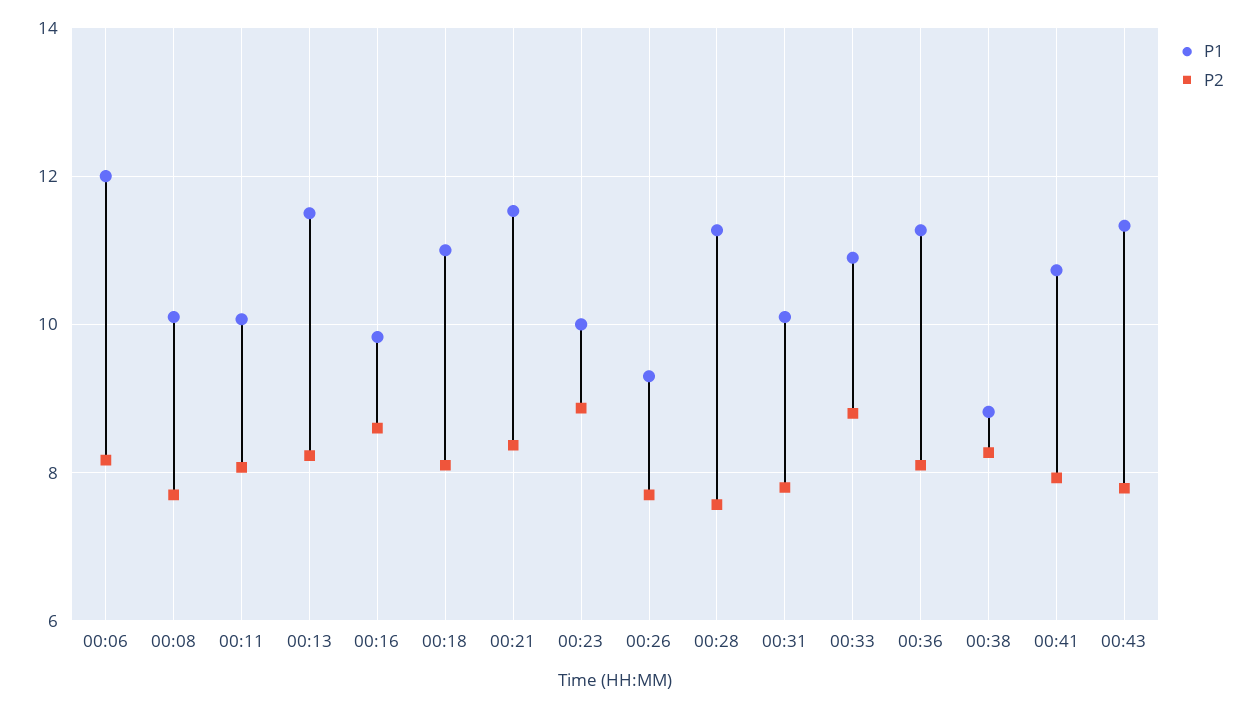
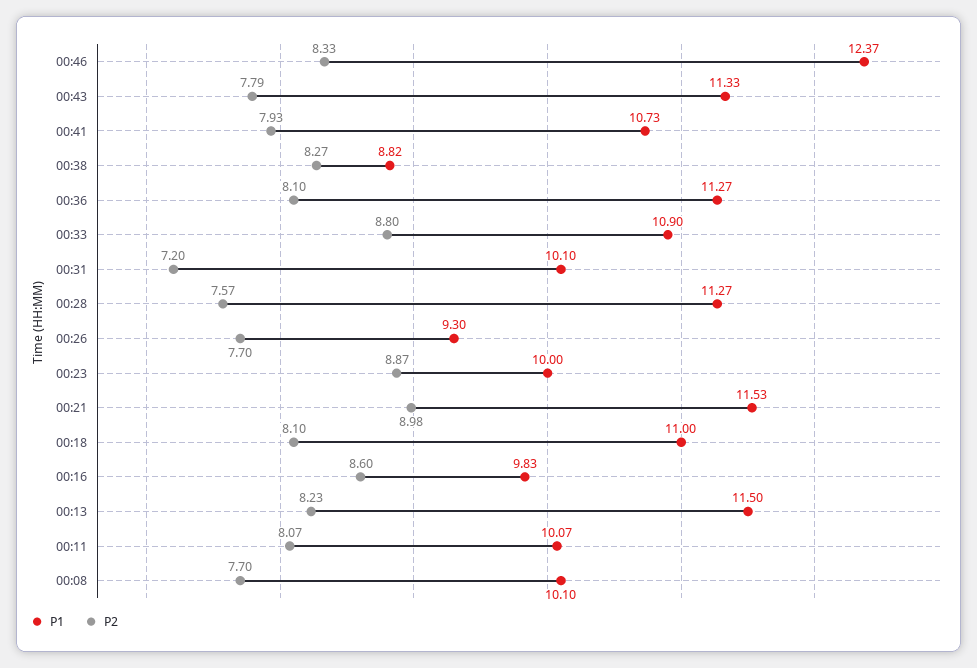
P1, 00:06: 12 -> none
P2, 00:06: 8.2 -> none
P2, 00:21: 8.4 -> 8.98
P2, 00:31: 7.8 -> 7.2
P1, 00:46: none -> 12.37
P2, 00:46: none -> 8.33

